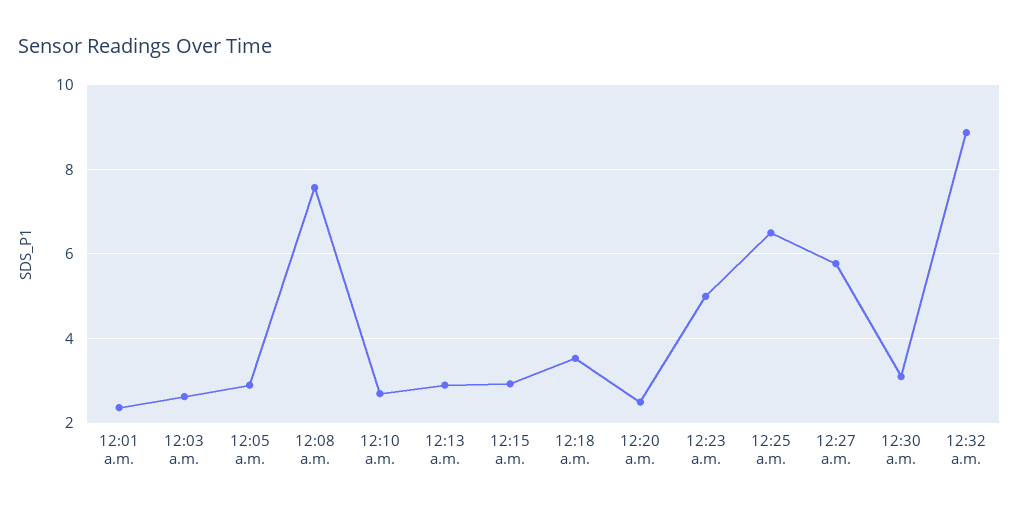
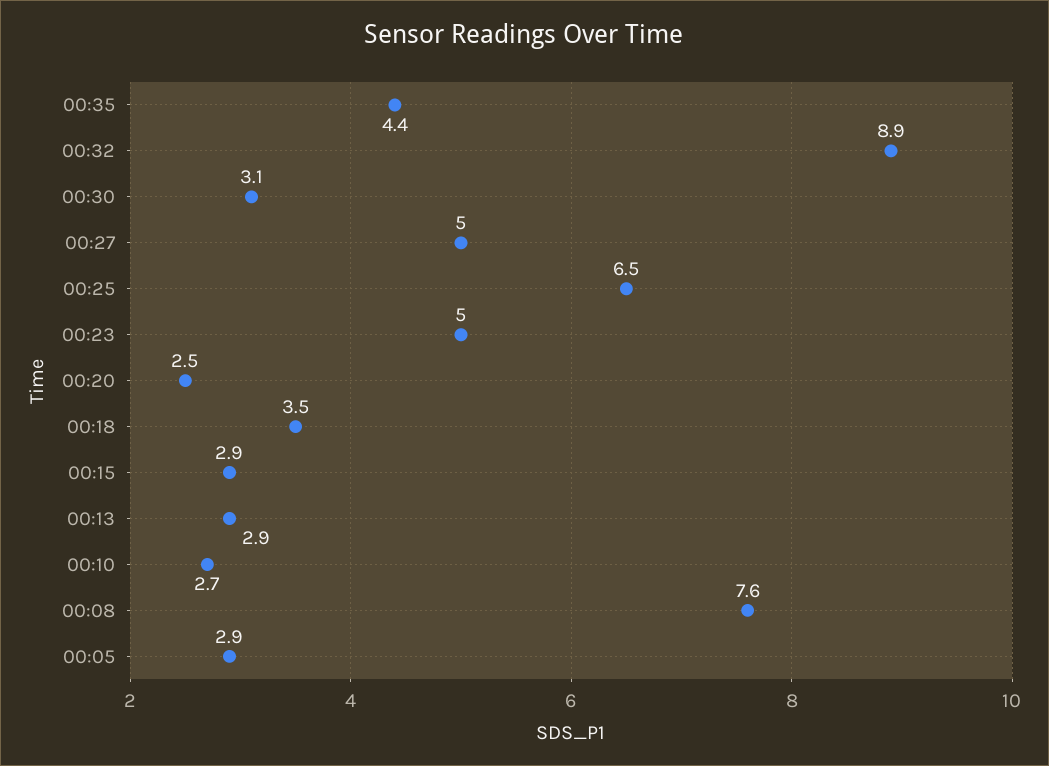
12:01 a.m.: 2.4 -> none
12:03 a.m.: 2.6 -> none
12:27 a.m.: 5.8 -> 5
00:35: none -> 4.4

